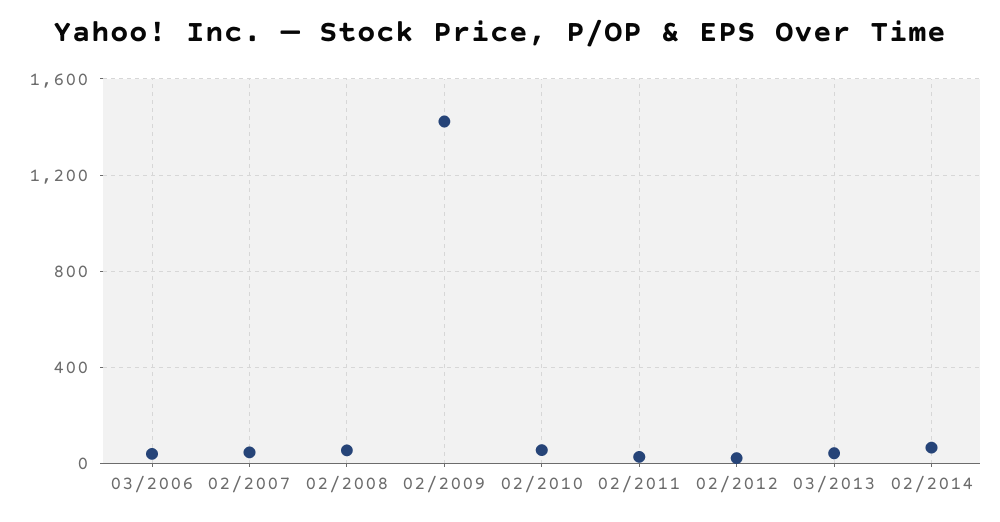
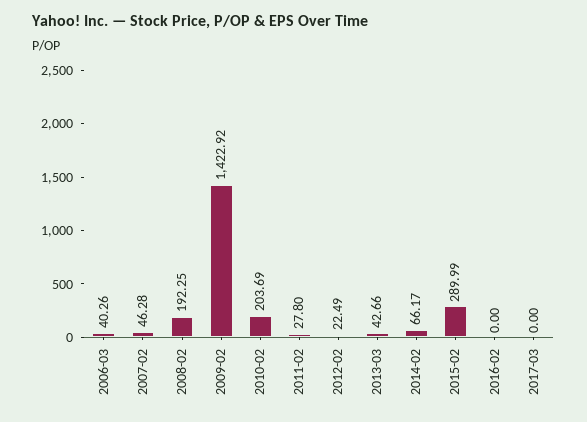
02/2008: 50 -> 192.25
02/2010: 50 -> 203.69
2015-02: none -> 289.99
2016-02: none -> 0
2017-03: none -> 0

